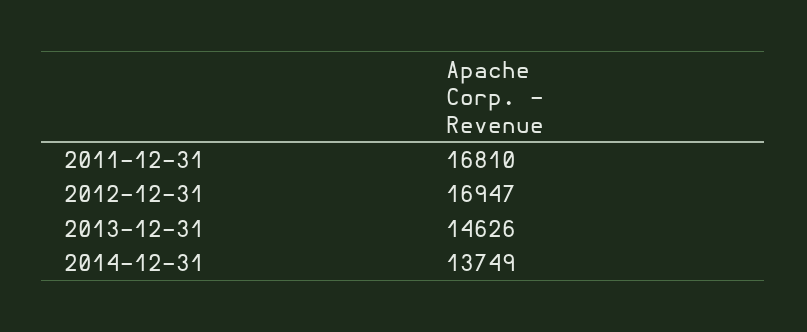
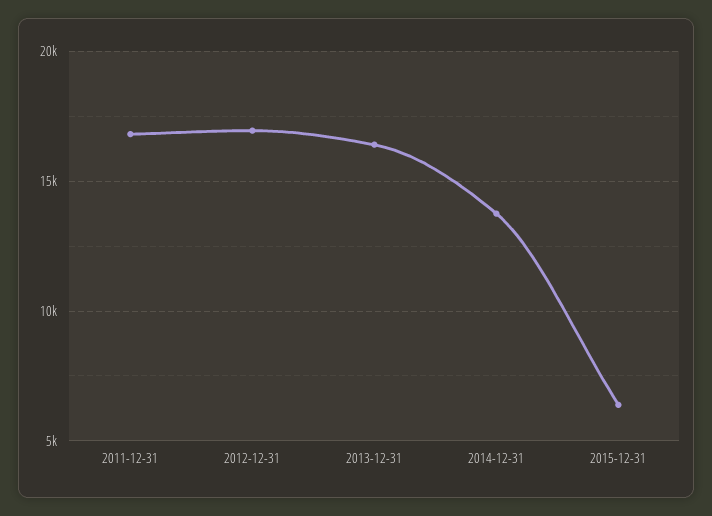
2013-12-31: 14626 -> 16500
2015-12-31: none -> 6500

